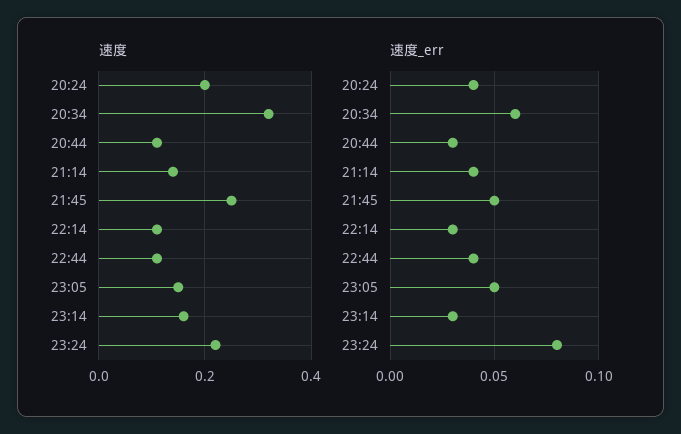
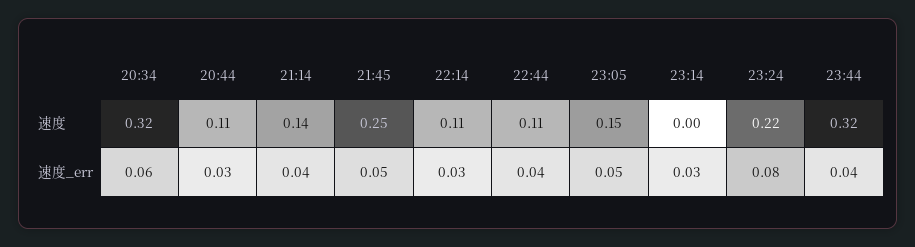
速度, 20:24: 0.2 -> none
速度, 23:14: 0.15 -> 0
速度_err, 20:24: 0.04 -> none
速度, 23:44: none -> 0.32
速度_err, 23:44: none -> 0.04

